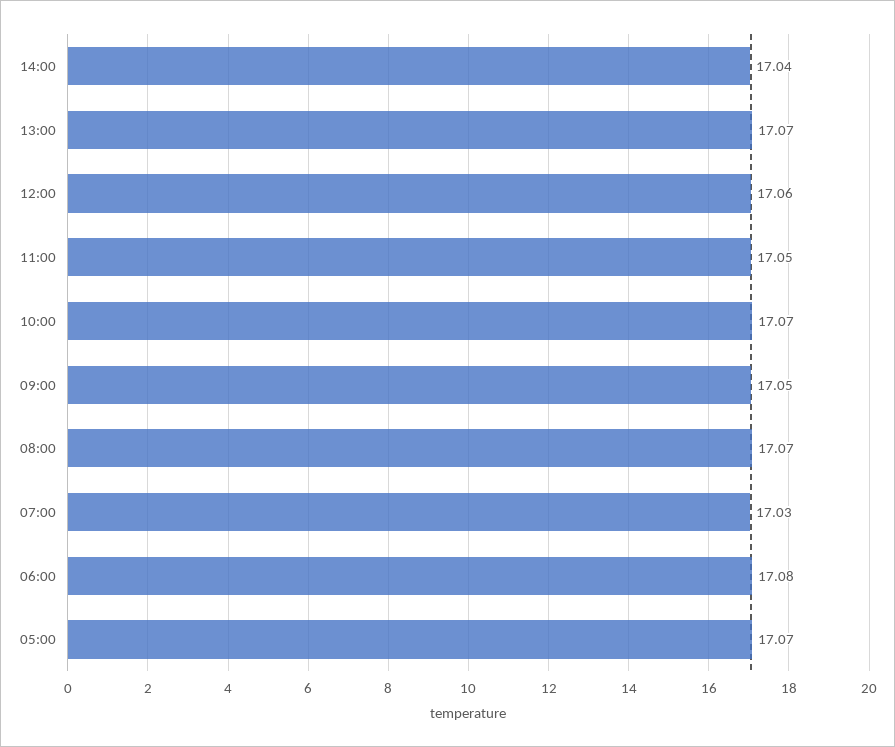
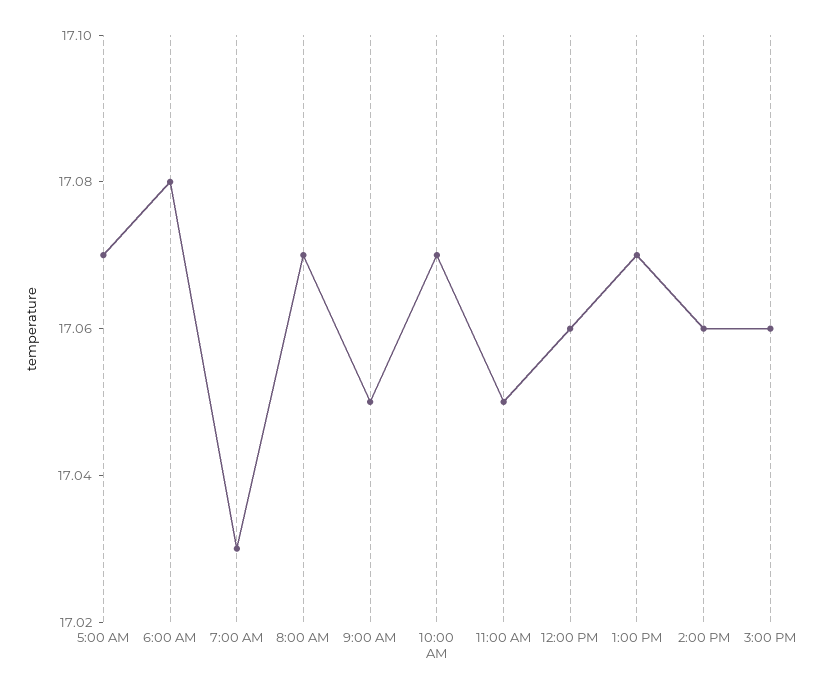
14:00: 17.04 -> 17.06
3:00 PM: none -> 17.06

